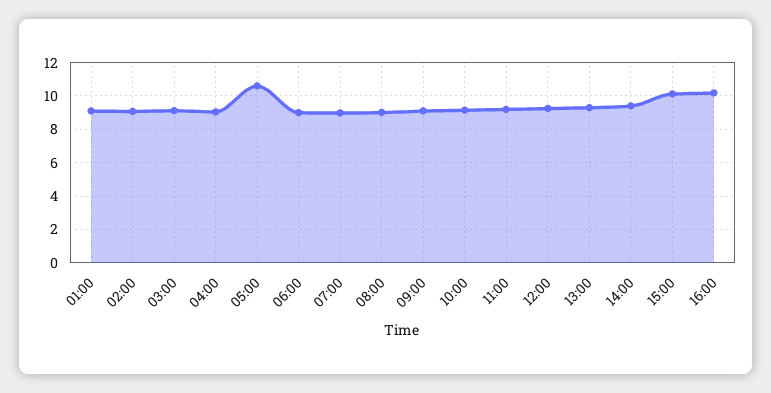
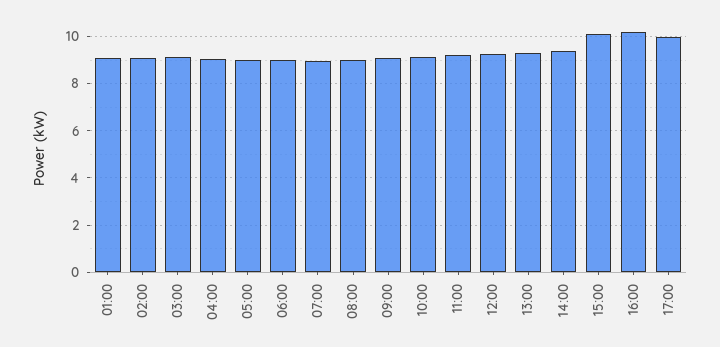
05:00: 10.5 -> 9
17:00: none -> 10

